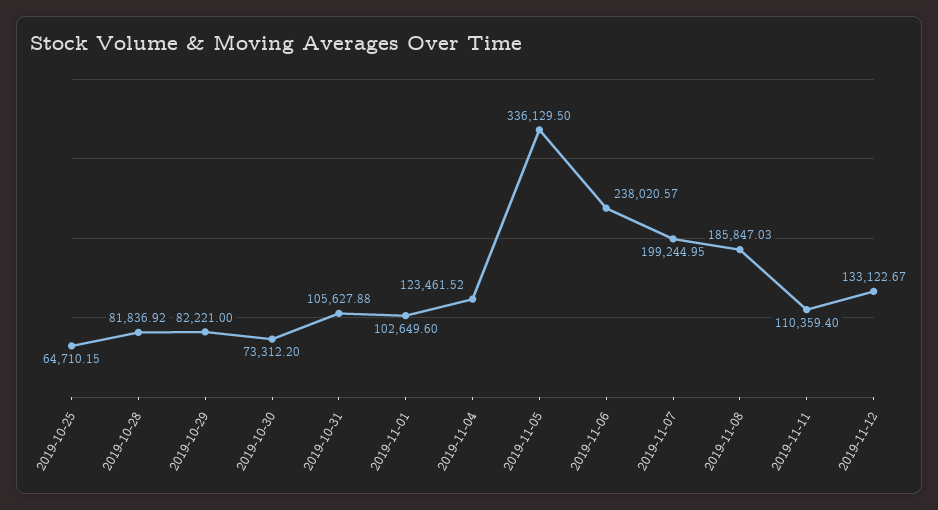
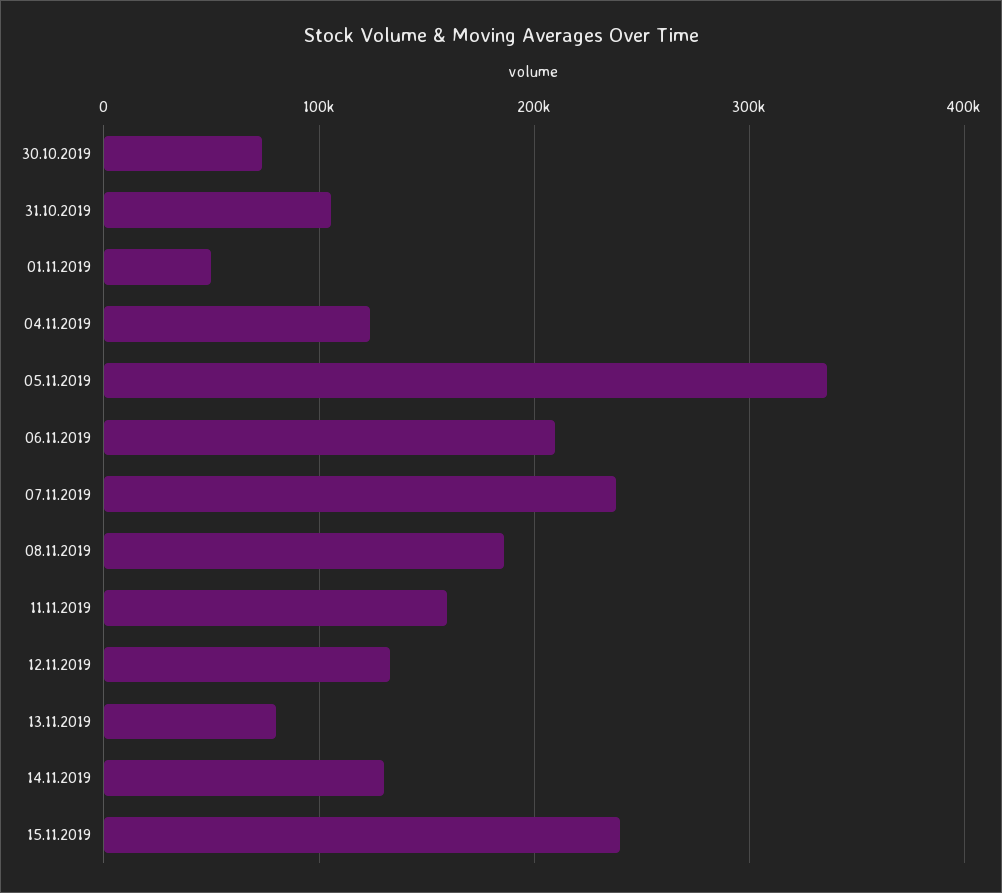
2019-10-25: 64710.15 -> none
2019-10-28: 81836.92 -> none
2019-10-29: 82221 -> none
2019-11-01: 102649.6 -> 50000
2019-11-06: 238020.57 -> 210000
2019-11-07: 199244.95 -> 240000
2019-11-11: 110359.4 -> 160000
13.11.2019: none -> 80000
14.11.2019: none -> 130000
15.11.2019: none -> 240000

